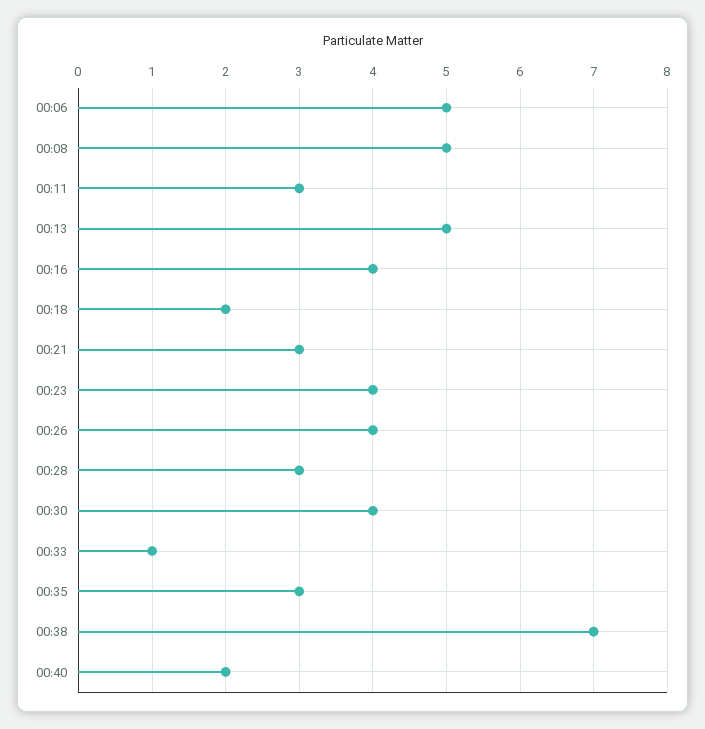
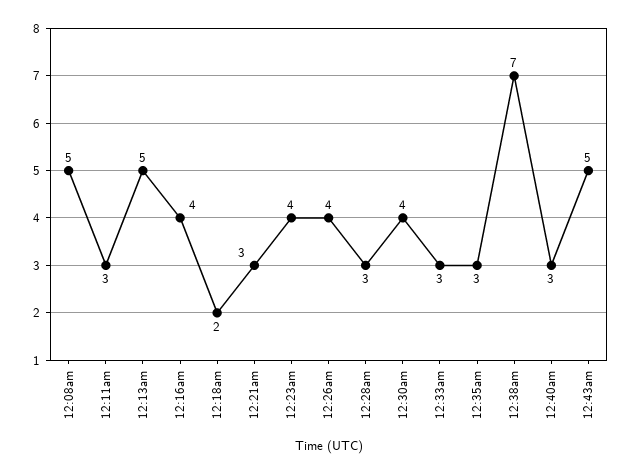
00:06: 5 -> none
00:33: 1 -> 3
00:40: 2 -> 3
12:43am: none -> 5

